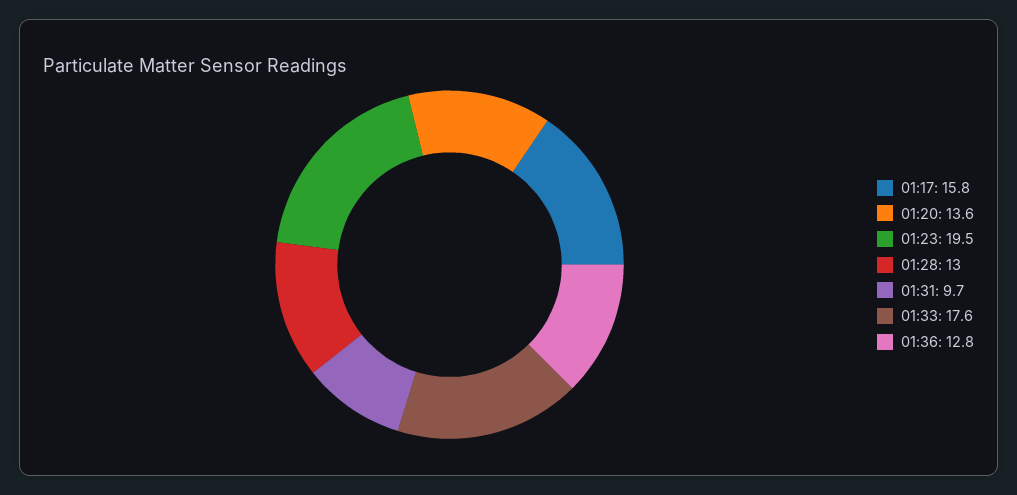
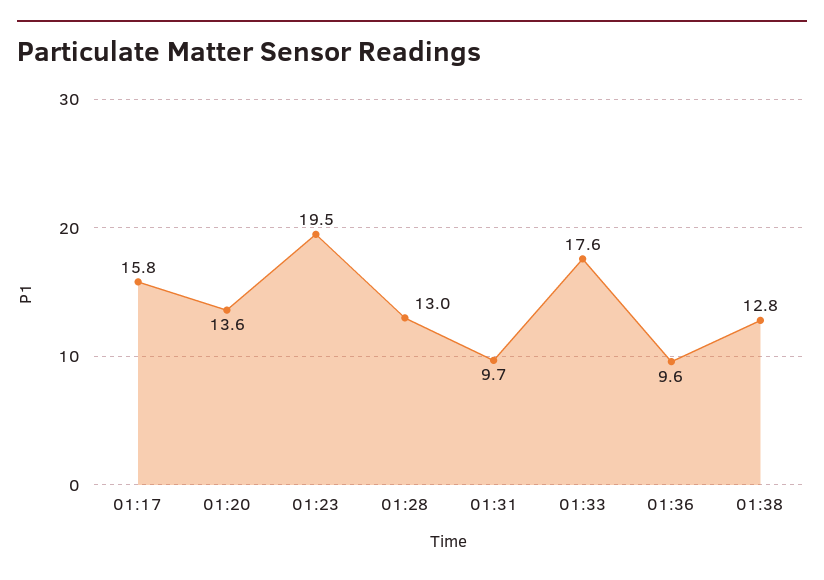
01:36: 12.8 -> 9.6
01:38: none -> 12.8

